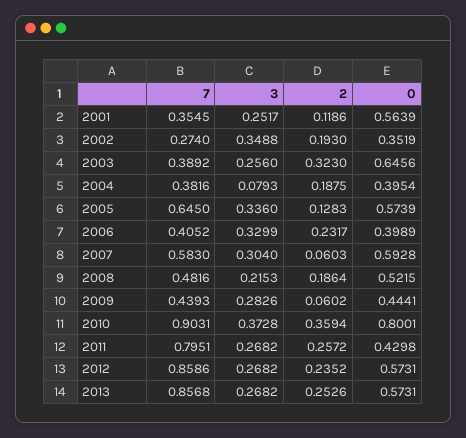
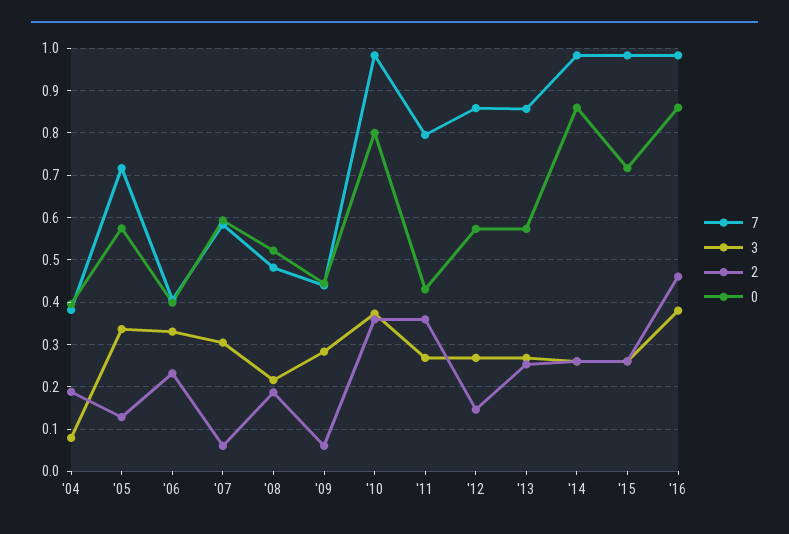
7, 2001: 0.3545 -> none
3, 2001: 0.2517 -> none
2, 2001: 0.1186 -> none
0, 2001: 0.5639 -> none
7, 2002: 0.274 -> none
3, 2002: 0.3488 -> none
2, 2002: 0.193 -> none
0, 2002: 0.3519 -> none
7, 2003: 0.3892 -> none
3, 2003: 0.256 -> none
2, 2003: 0.323 -> none
0, 2003: 0.6456 -> none
7, 2005: 0.645 -> 0.72
7, 2010: 0.9031 -> 0.98
2, 2011: 0.2572 -> 0.36
2, 2012: 0.2352 -> 0.14
7, '14: none -> 0.98
3, '14: none -> 0.26
2, '14: none -> 0.26
0, '14: none -> 0.86
7, '15: none -> 0.98
3, '15: none -> 0.26
2, '15: none -> 0.26
0, '15: none -> 0.72
7, '16: none -> 0.98
3, '16: none -> 0.38
2, '16: none -> 0.46
0, '16: none -> 0.86

